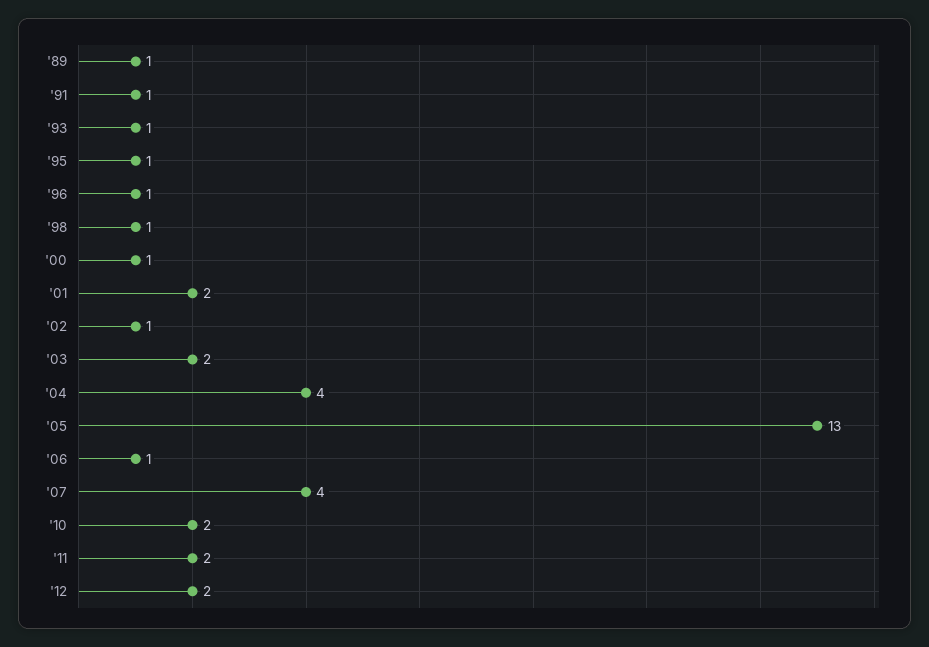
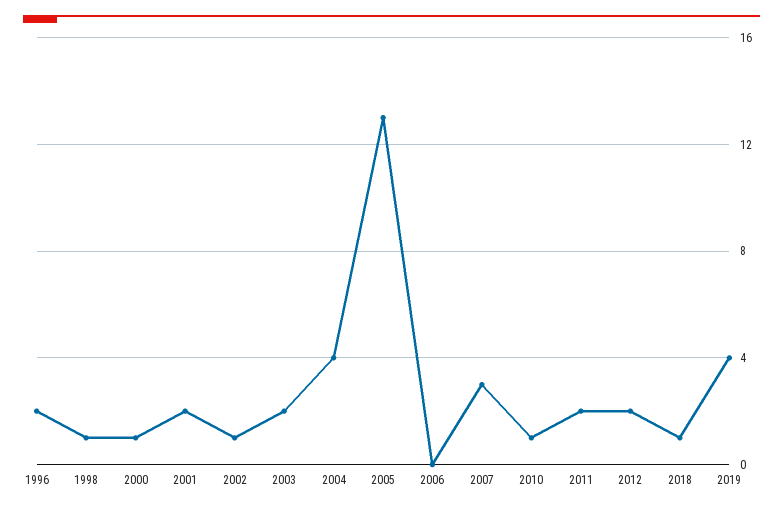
'89: 1 -> none
'91: 1 -> none
'93: 1 -> none
'95: 1 -> none
'96: 1 -> 2
'06: 1 -> 0
'07: 4 -> 3
'10: 2 -> 1
2018: none -> 1
2019: none -> 4

